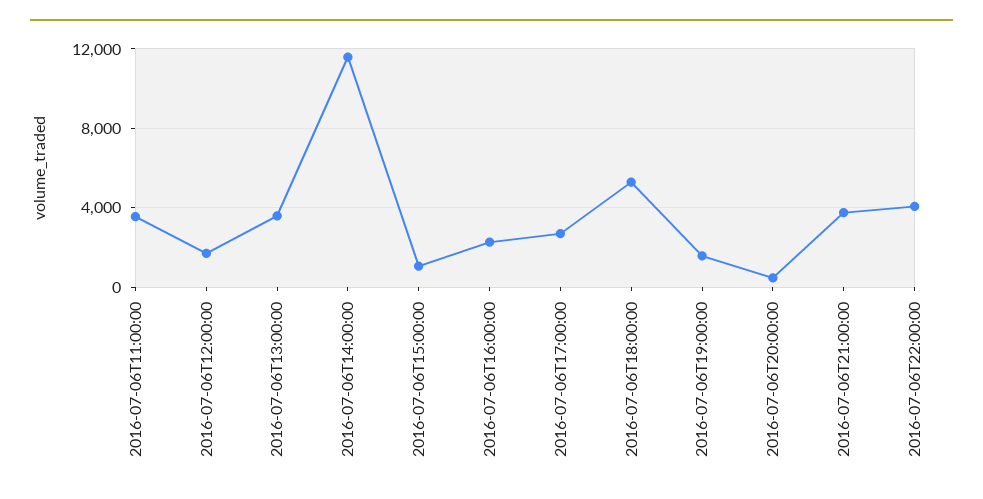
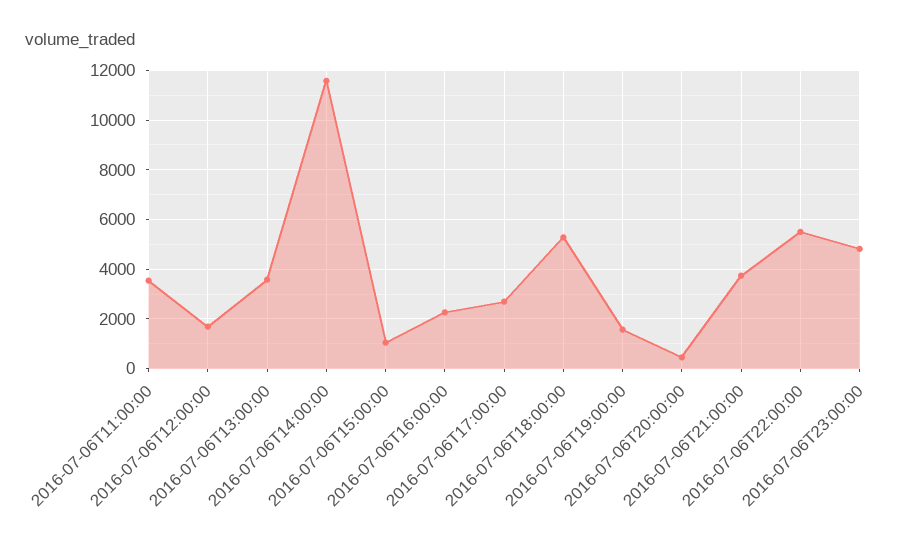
2016-07-06T22:00:00: 4000 -> 5500
2016-07-06T23:00:00: none -> 4750

